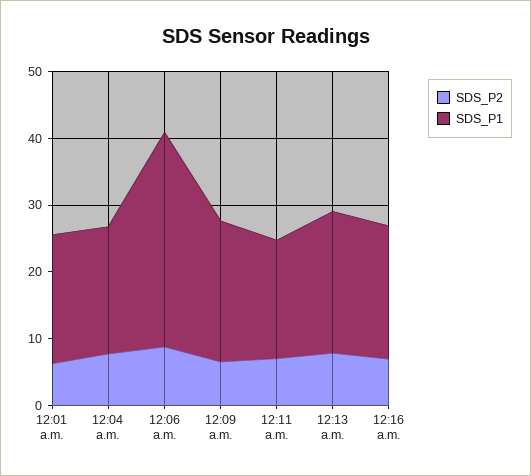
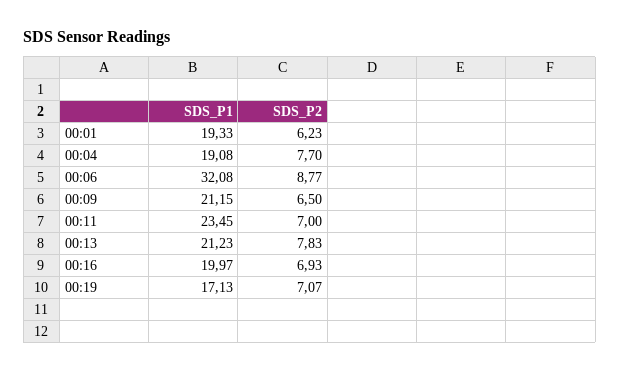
SDS_P1, 12:11 a.m.: 18 -> 23.45
SDS_P1, 00:19: none -> 17.13
SDS_P2, 00:19: none -> 7.07

